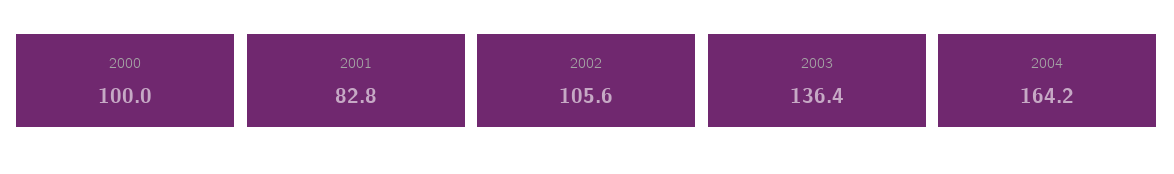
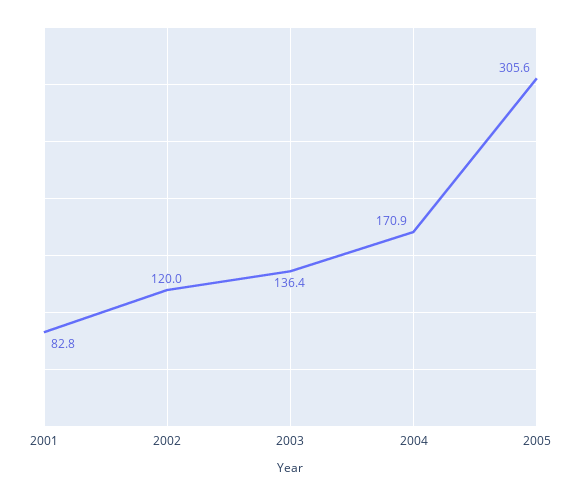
2000: 100 -> none
2002: 105.6 -> 120
2004: 164.2 -> 170.9
2005: none -> 305.6

